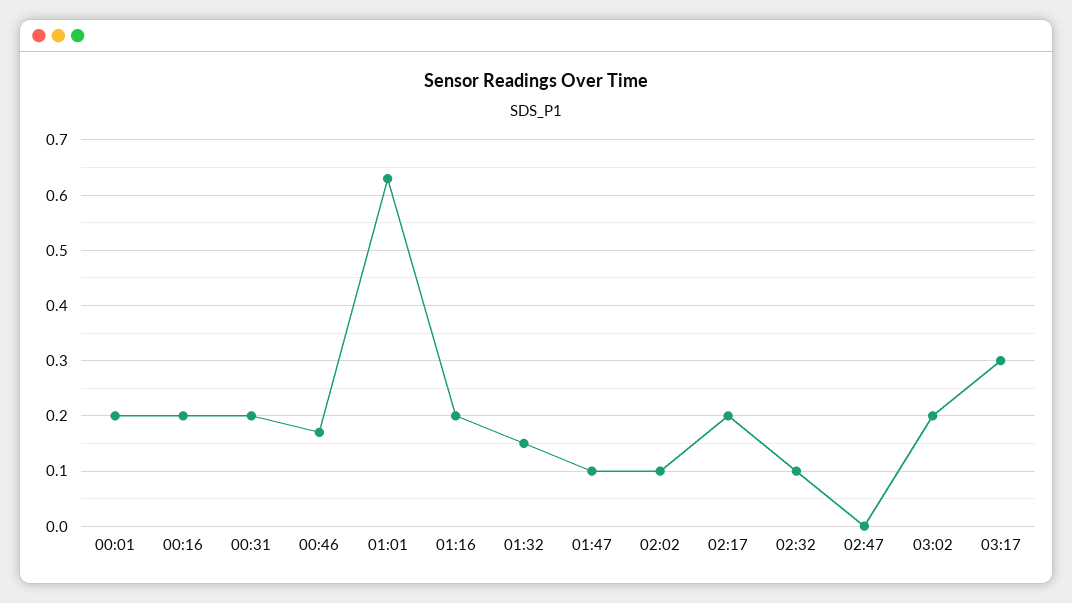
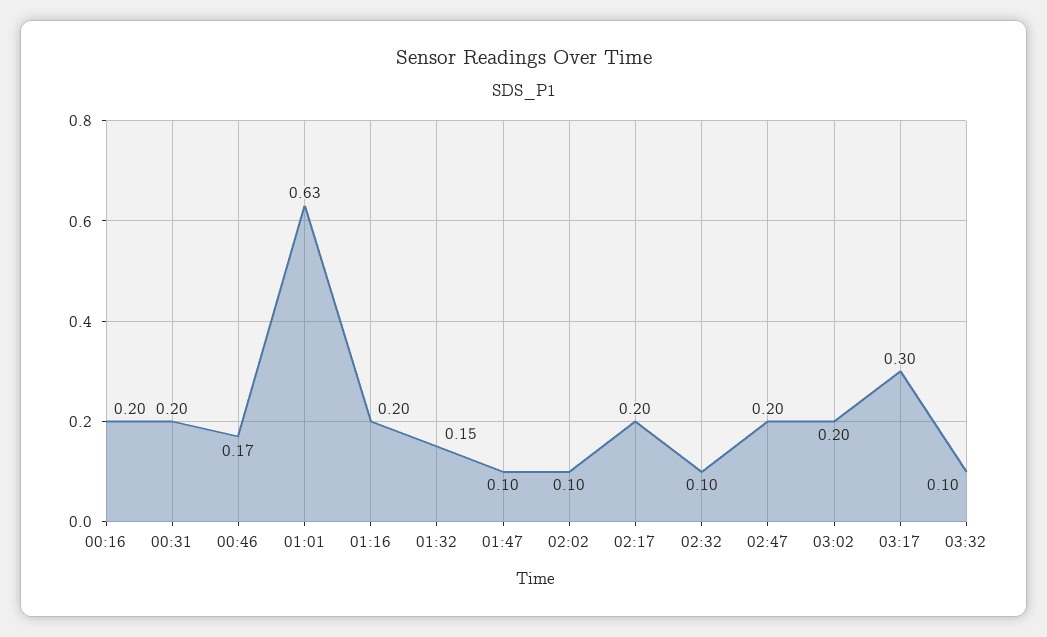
00:01: 0.2 -> none
02:47: 0 -> 0.2
03:32: none -> 0.1

